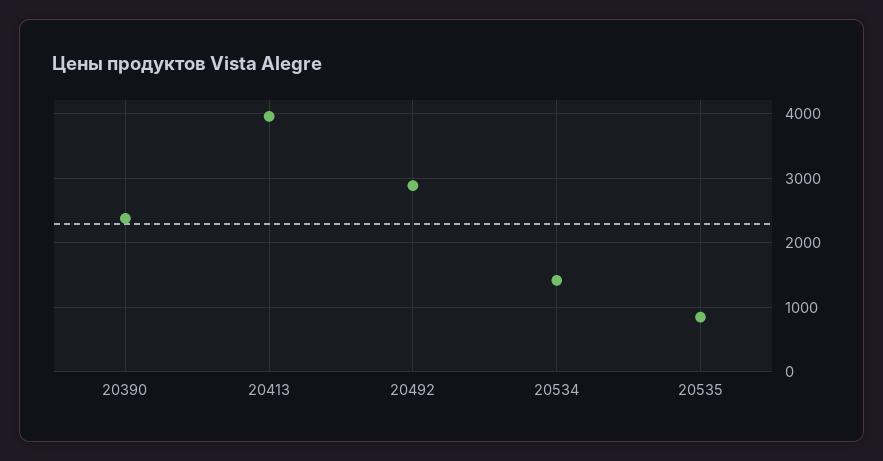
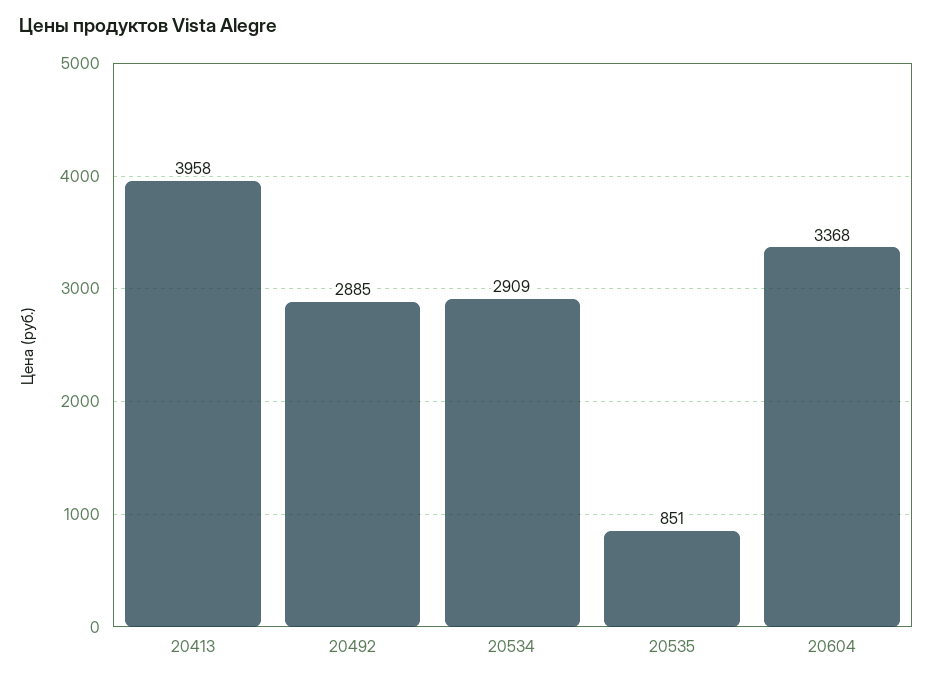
20390: 2400 -> none
20534: 1400 -> 2909
20604: none -> 3368

